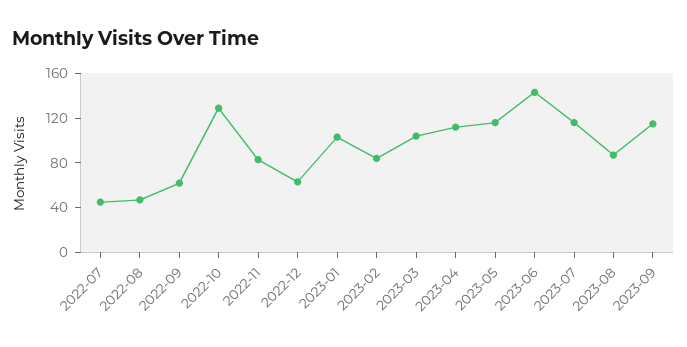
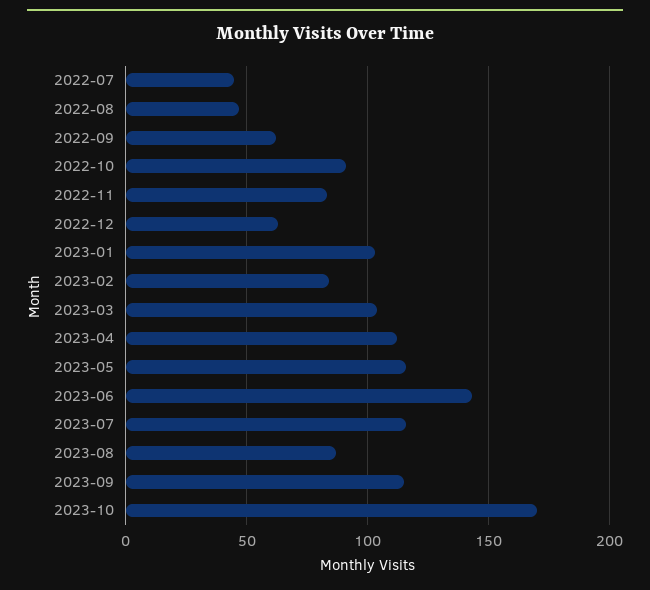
2022-10: 130 -> 90
2023-10: none -> 170

